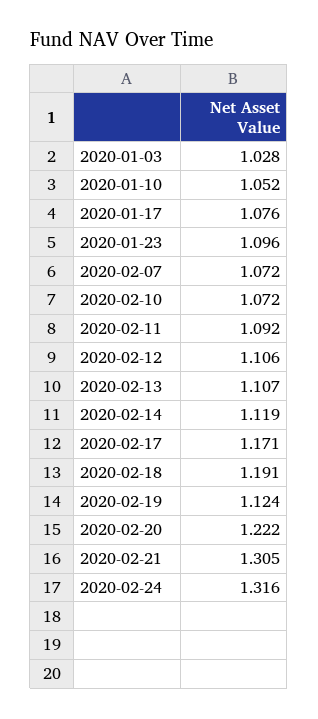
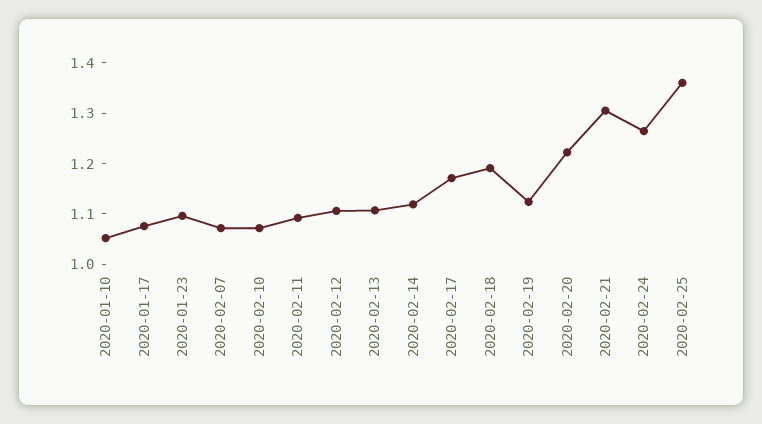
2020-01-03: 1.028 -> none
2020-02-24: 1.316 -> 1.26
2020-02-25: none -> 1.36

